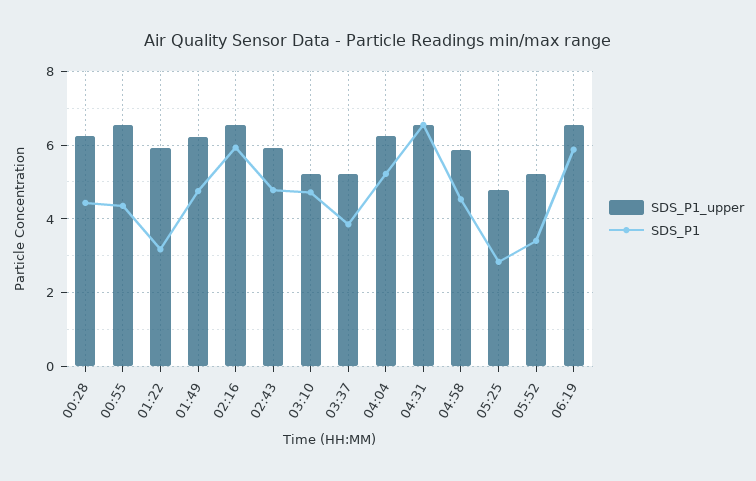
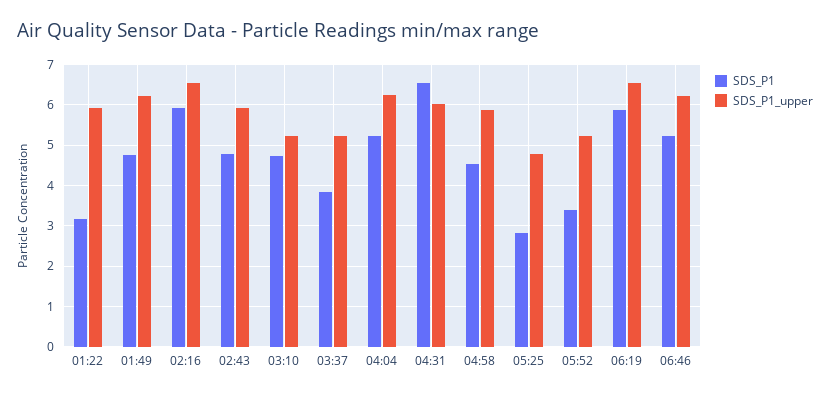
SDS_P1_upper, 00:28: 6.2 -> none
SDS_P1, 00:28: 4.4 -> none
SDS_P1_upper, 00:55: 6.6 -> none
SDS_P1, 00:55: 4.4 -> none
SDS_P1_upper, 04:31: 6.6 -> 6
SDS_P1, 06:46: none -> 5.2
SDS_P1_upper, 06:46: none -> 6.2

